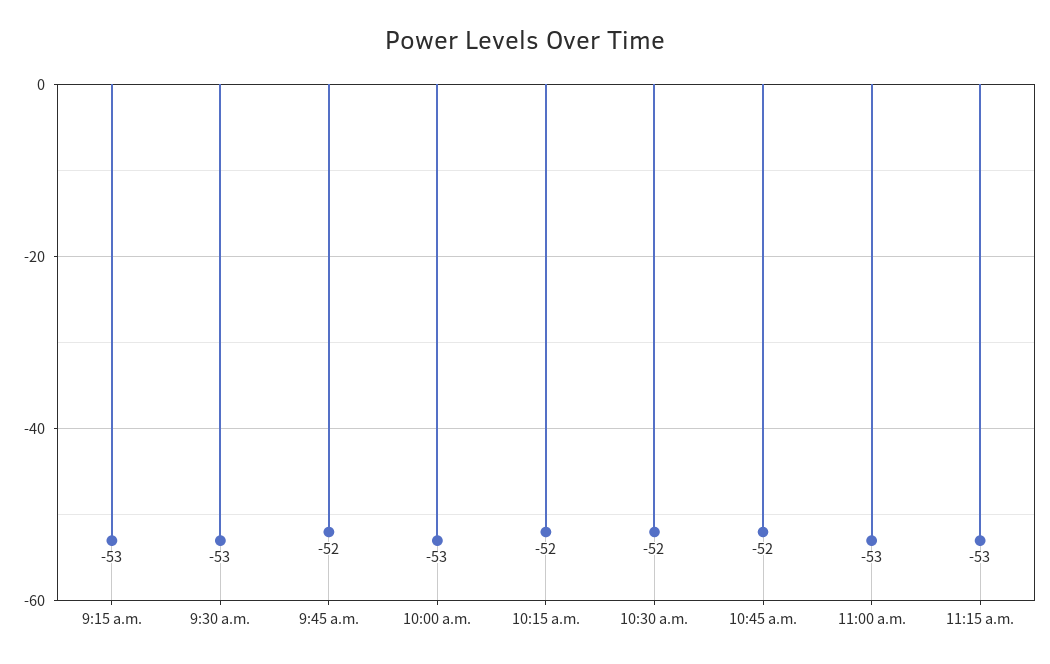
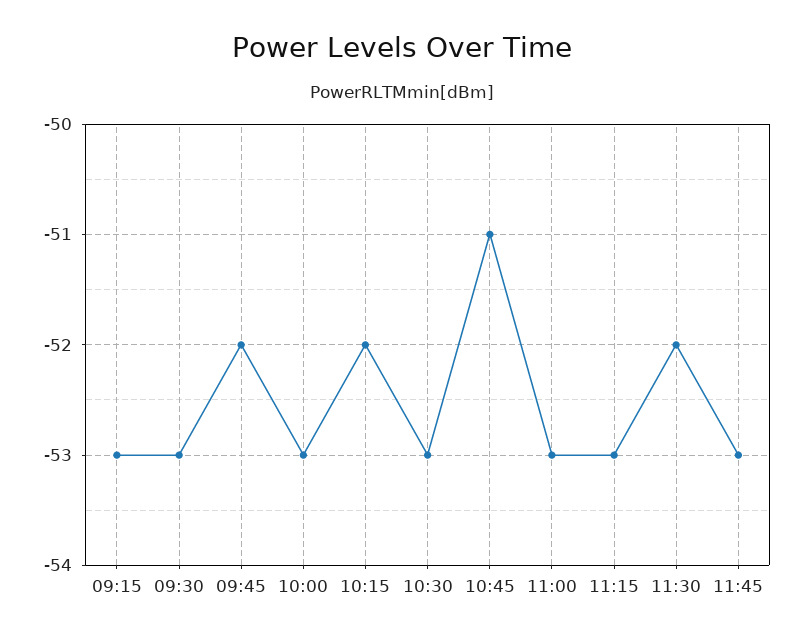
10:30 a.m.: -52 -> -53
10:45 a.m.: -52 -> -51
11:30: none -> -52
11:45: none -> -53

